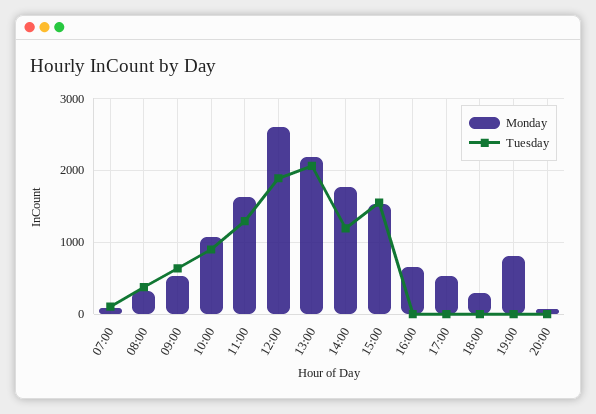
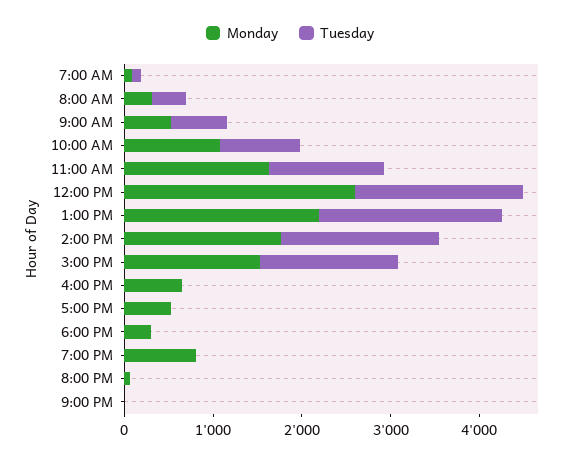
Tuesday, 14:00: 1200 -> 1800
Monday, 9:00 PM: none -> 0
Tuesday, 9:00 PM: none -> 0

